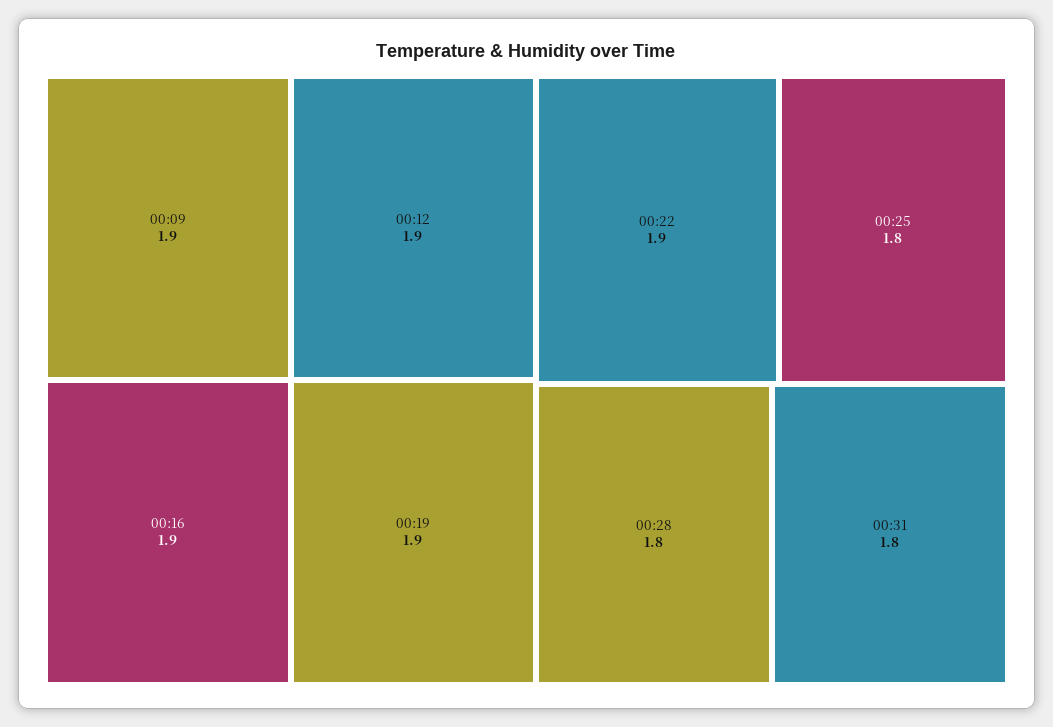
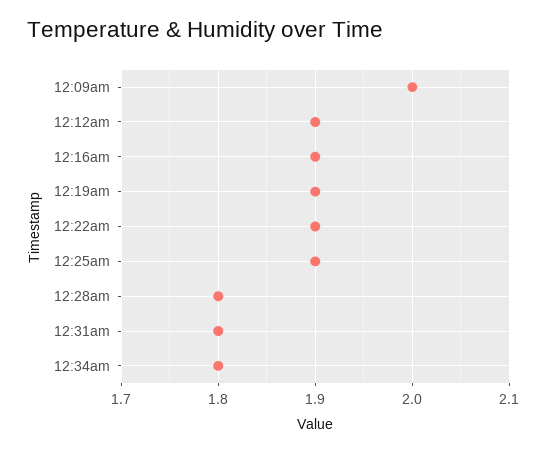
00:09: 1.9 -> 2
00:25: 1.8 -> 1.9
12:34am: none -> 1.8

